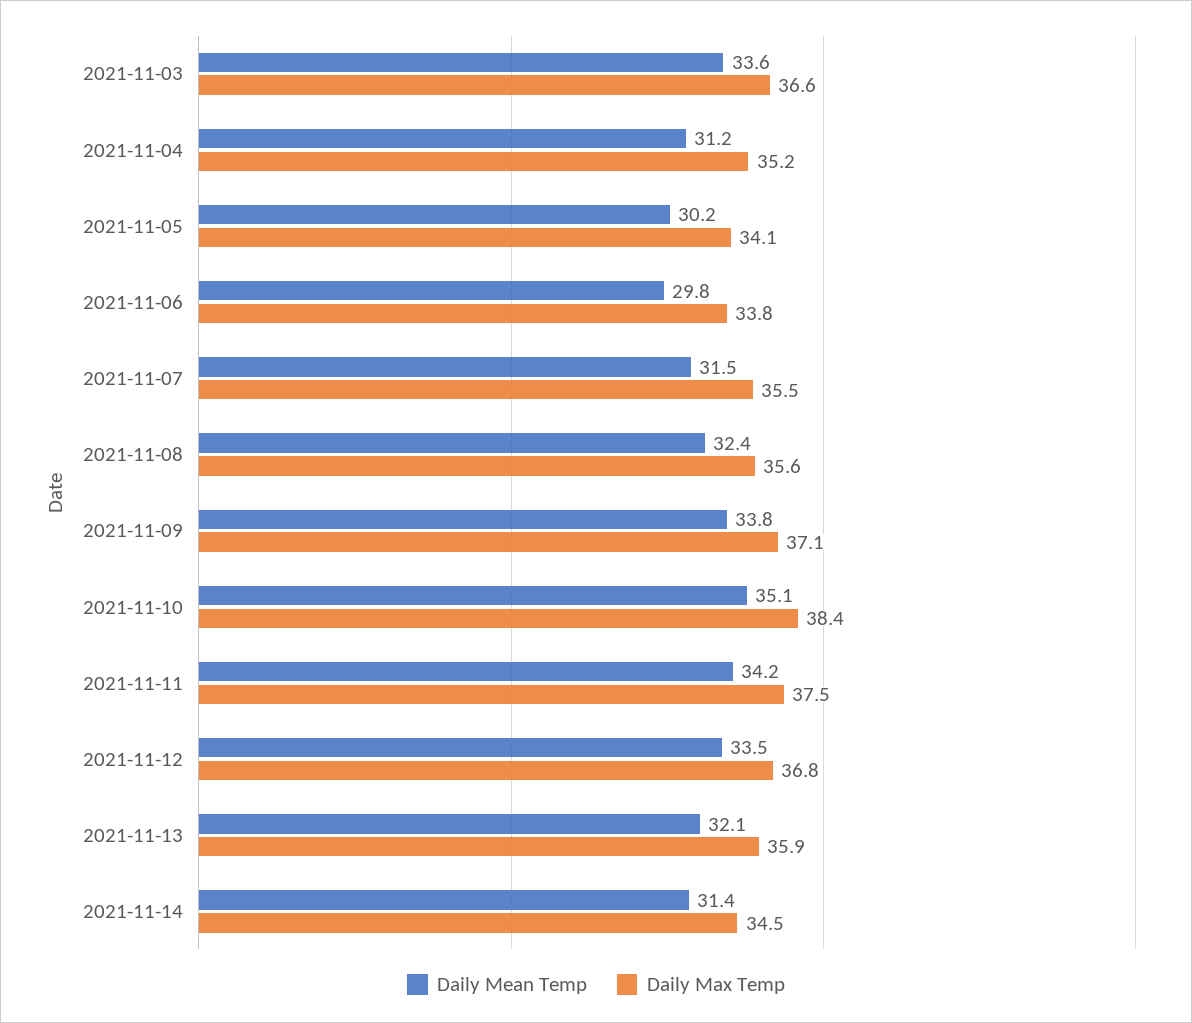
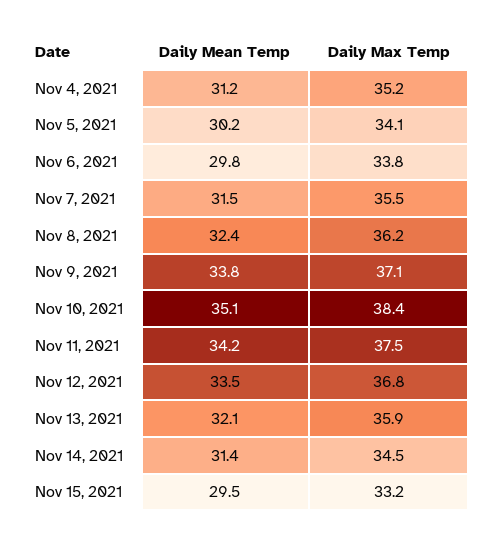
Daily Mean Temp, 2021-11-03: 33.6 -> none
Daily Max Temp, 2021-11-03: 36.6 -> none
Daily Max Temp, 2021-11-08: 35.6 -> 36.2
Daily Mean Temp, Nov 15, 2021: none -> 29.5
Daily Max Temp, Nov 15, 2021: none -> 33.2

